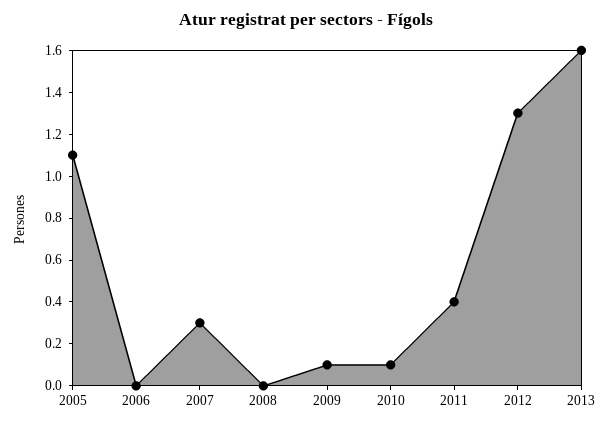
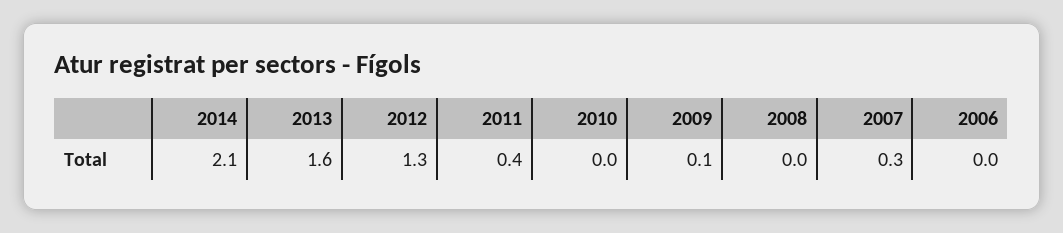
2005: 1.1 -> none
2010: 0.1 -> 0
2014: none -> 2.1

